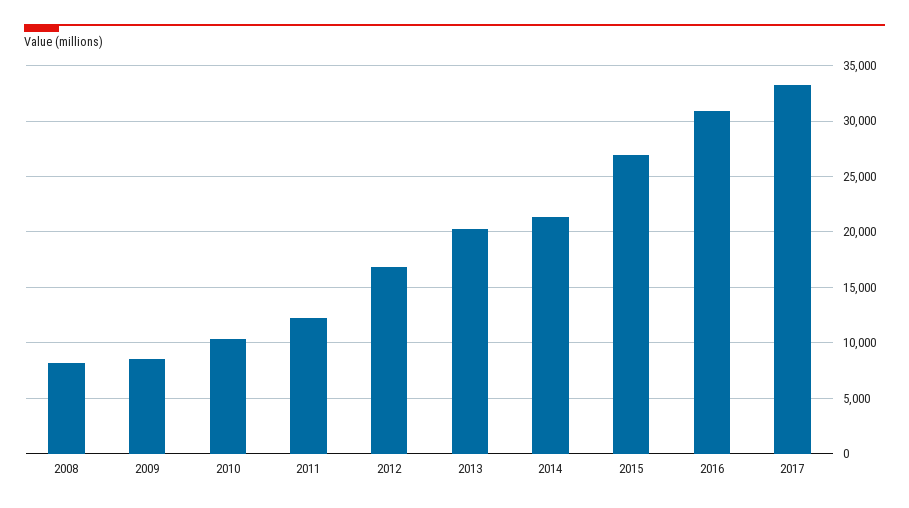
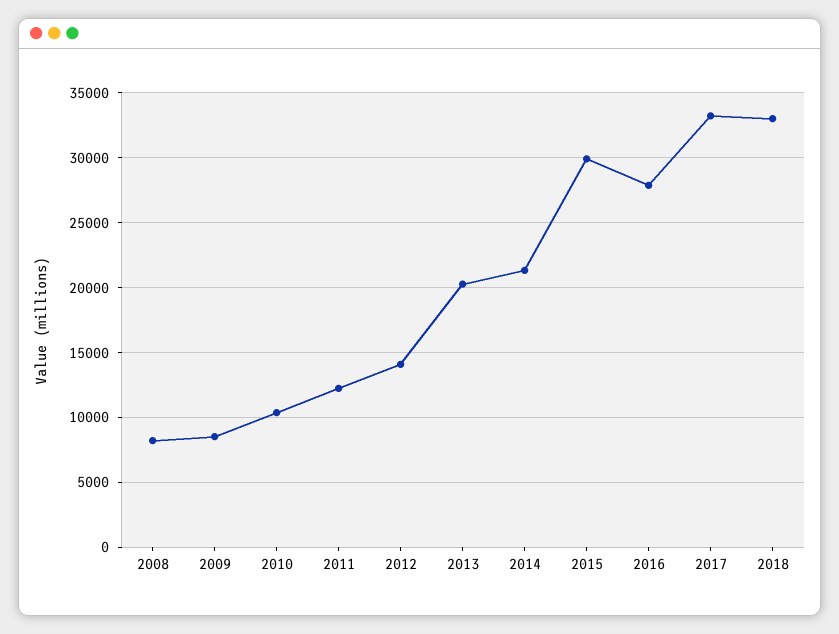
2012: 17000 -> 14000
2015: 27000 -> 30000
2016: 31000 -> 28000
2018: none -> 33000

